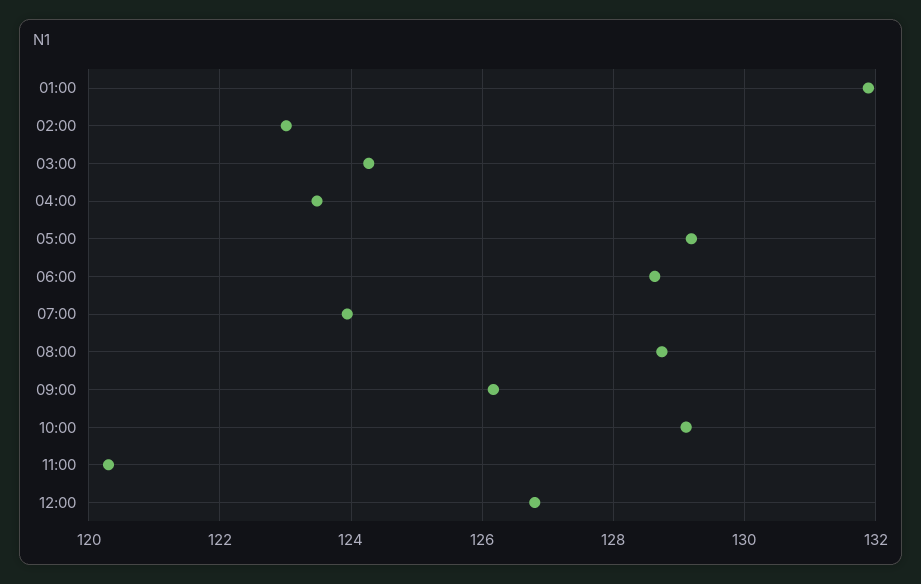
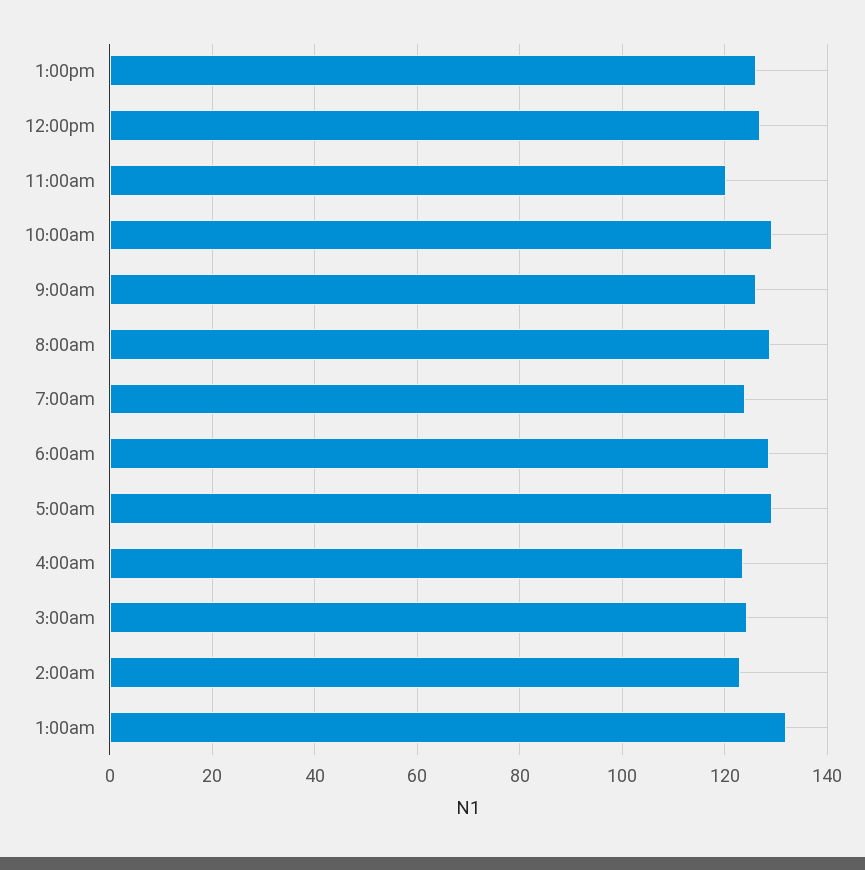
1:00pm: none -> 126

